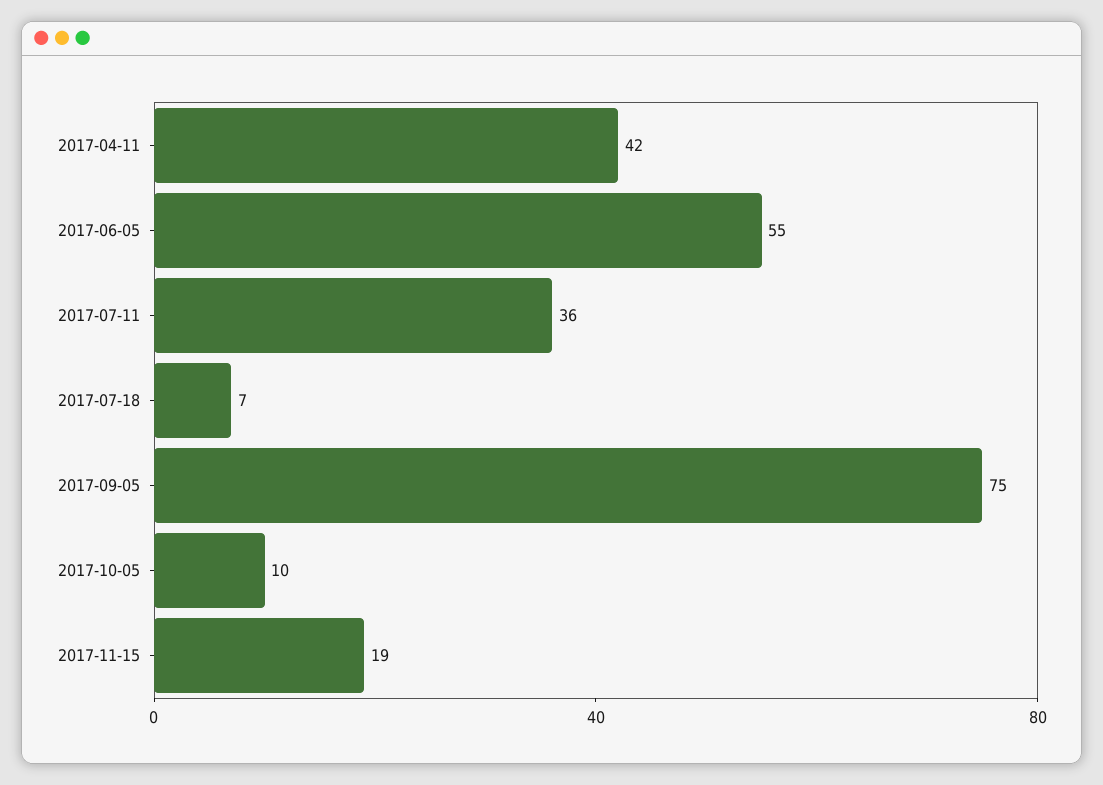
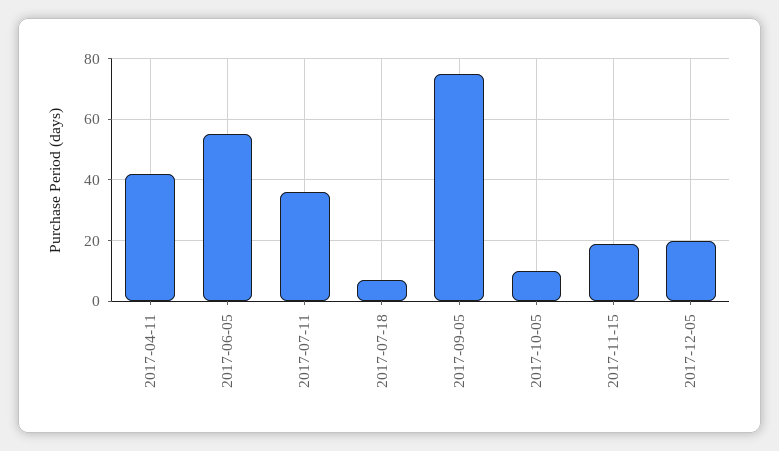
2017-12-05: none -> 20

